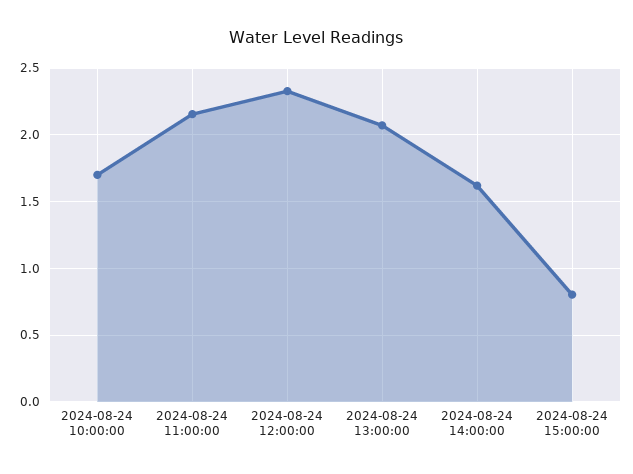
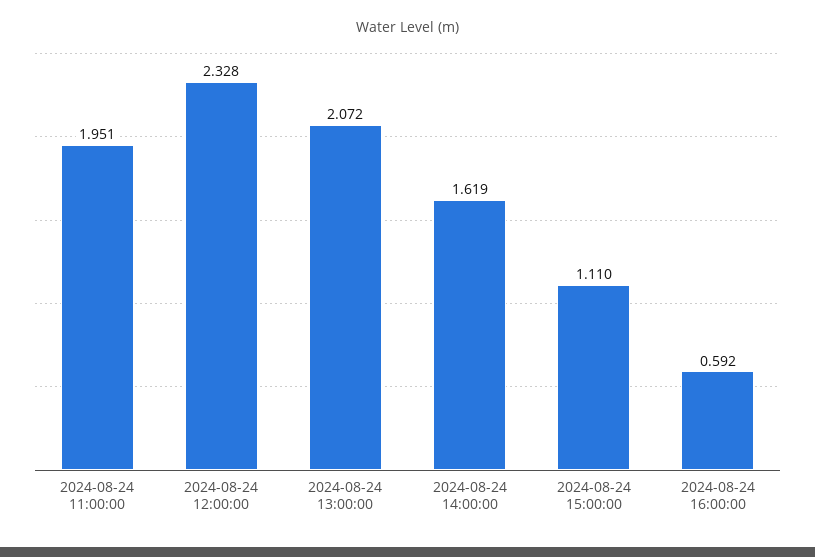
2024-08-24 10:00:00: 1.7 -> none
2024-08-24 11:00:00: 2.15 -> 1.951
2024-08-24 15:00:00: 0.8 -> 1.11
2024-08-24 16:00:00: none -> 0.592

